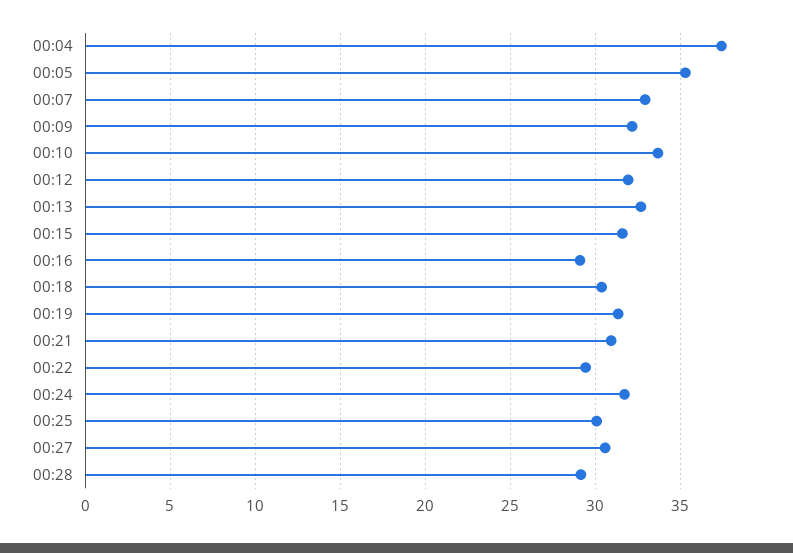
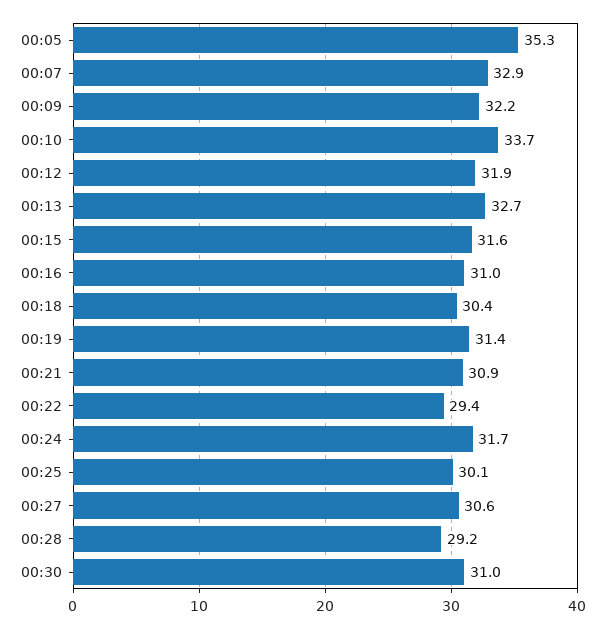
00:04: 37.5 -> none
00:16: 29 -> 31
00:30: none -> 31

